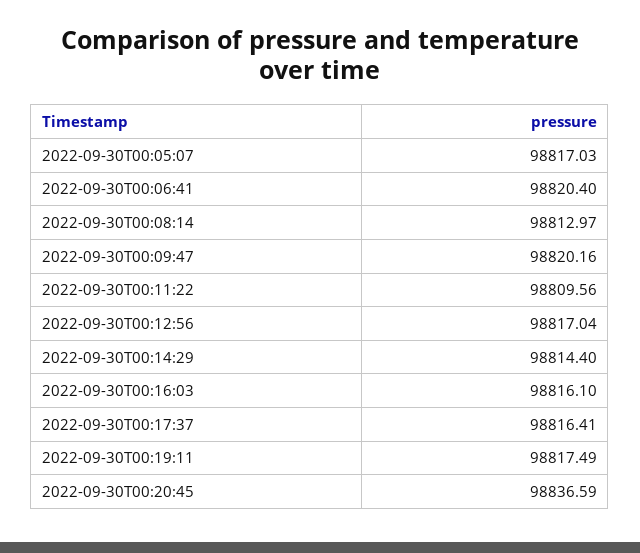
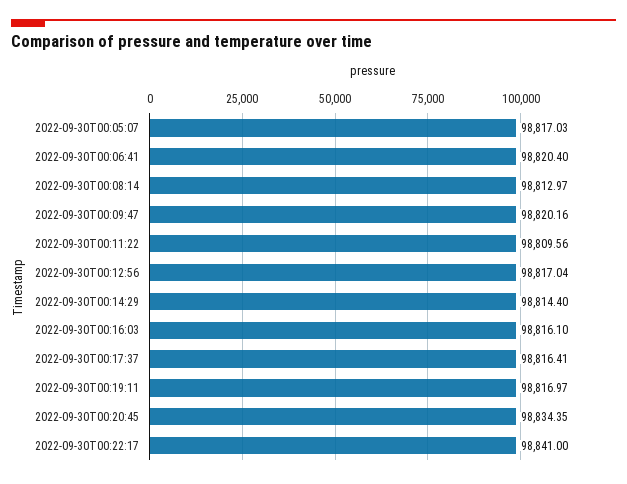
2022-09-30T00:19:11: 98817.49 -> 98816.97
2022-09-30T00:20:45: 98836.59 -> 98834.35
2022-09-30T00:22:17: none -> 98841

